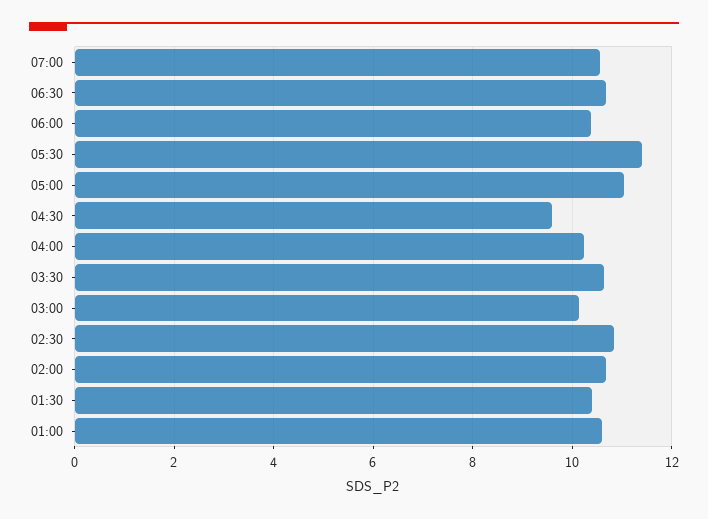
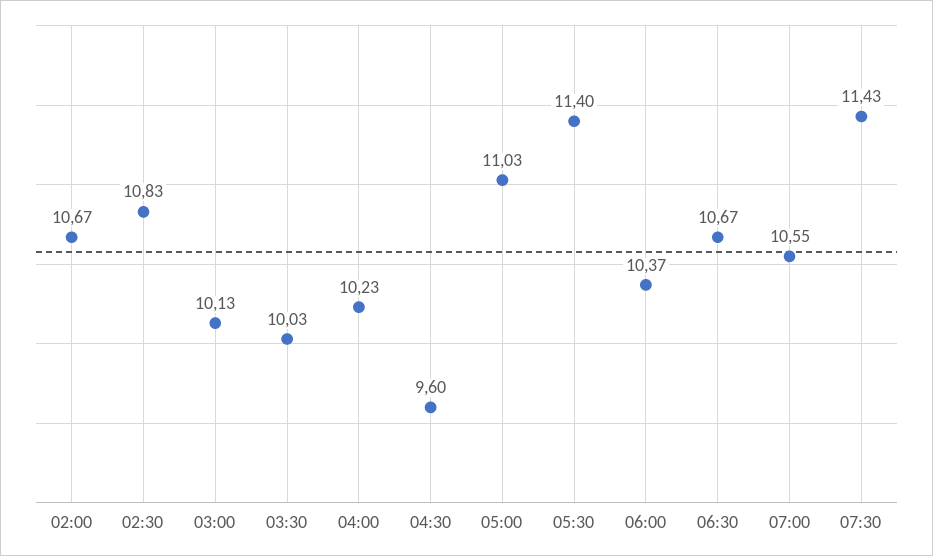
03:30: 10.6 -> 10.03
01:30: 10.4 -> none
01:00: 10.6 -> none
07:30: none -> 11.43

